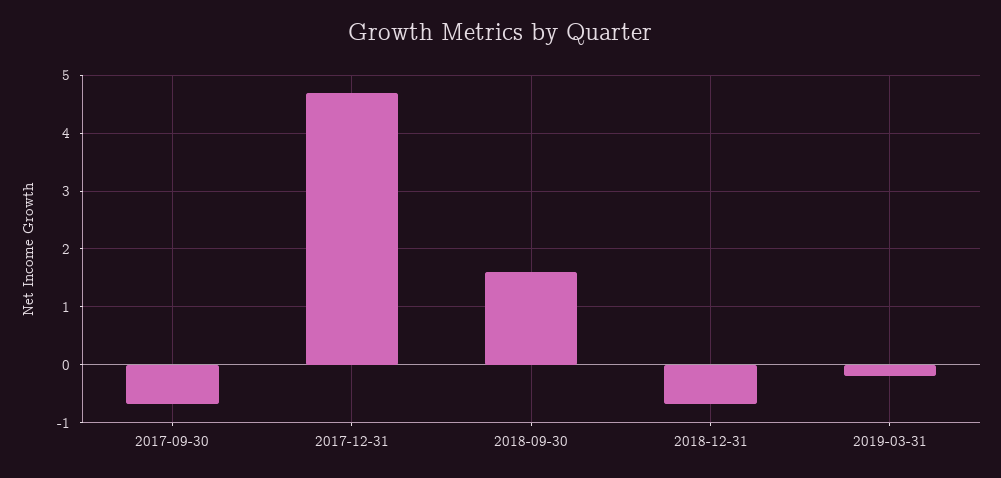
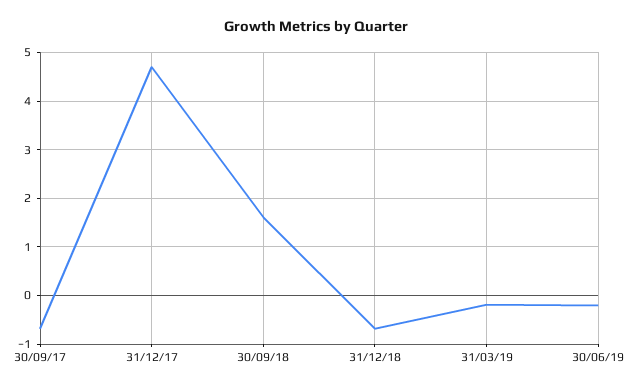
30/06/19: none -> -0.2

